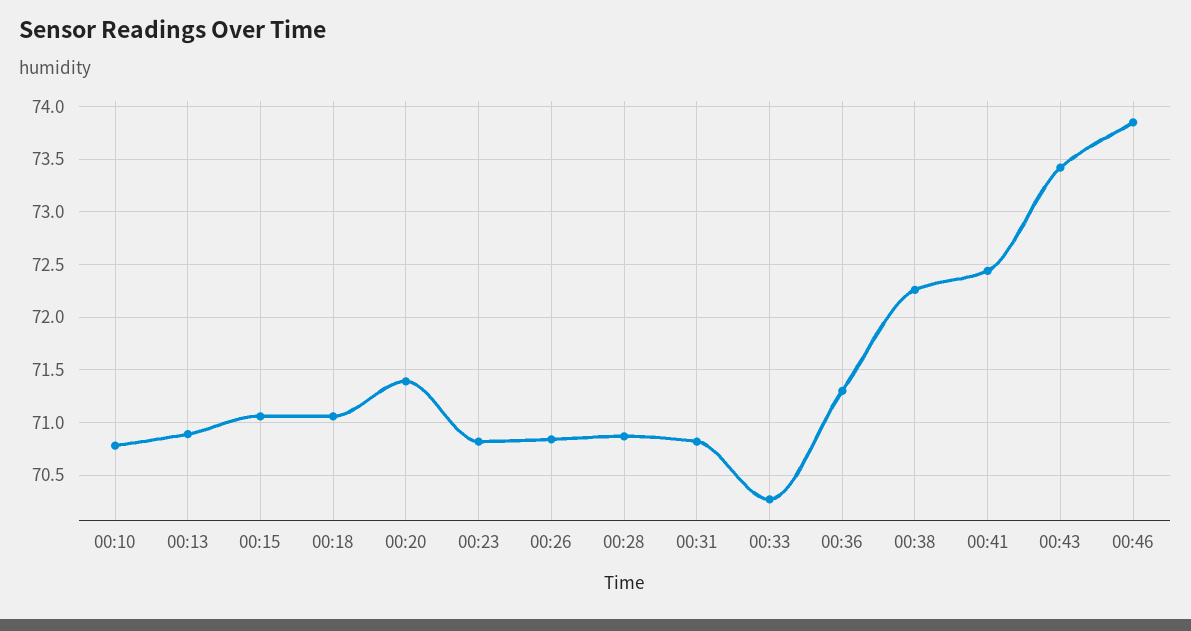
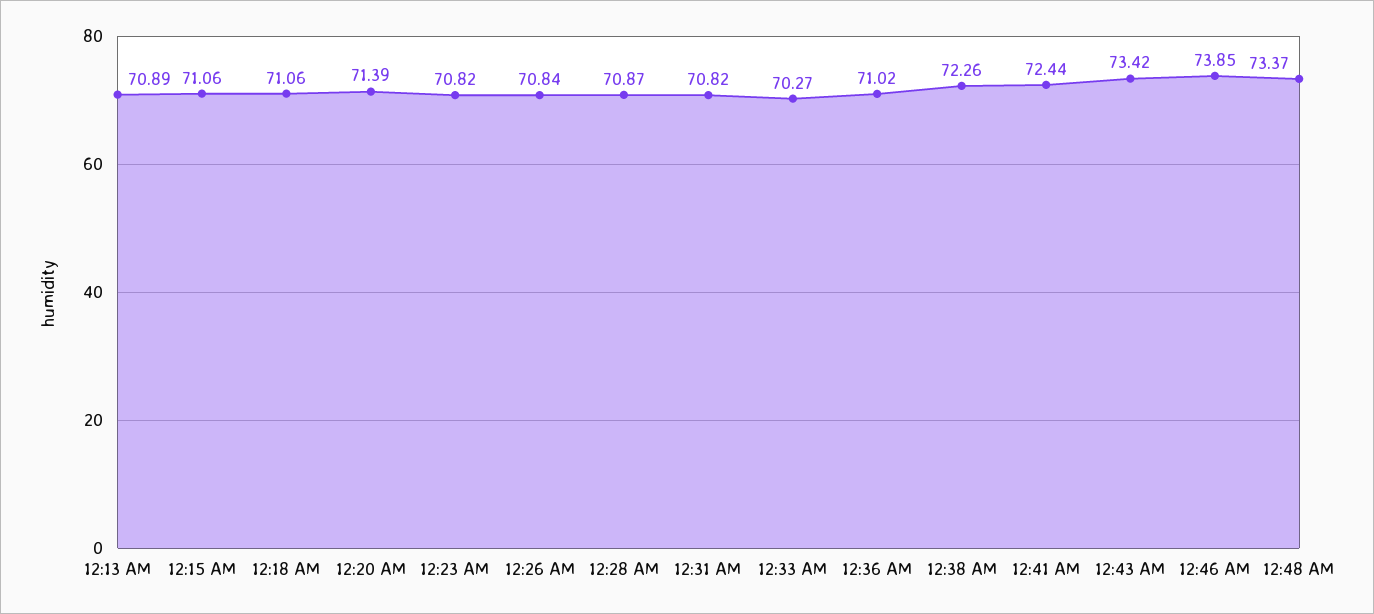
00:10: 70.8 -> none
00:36: 71.3 -> 71.02
12:48 AM: none -> 73.37

